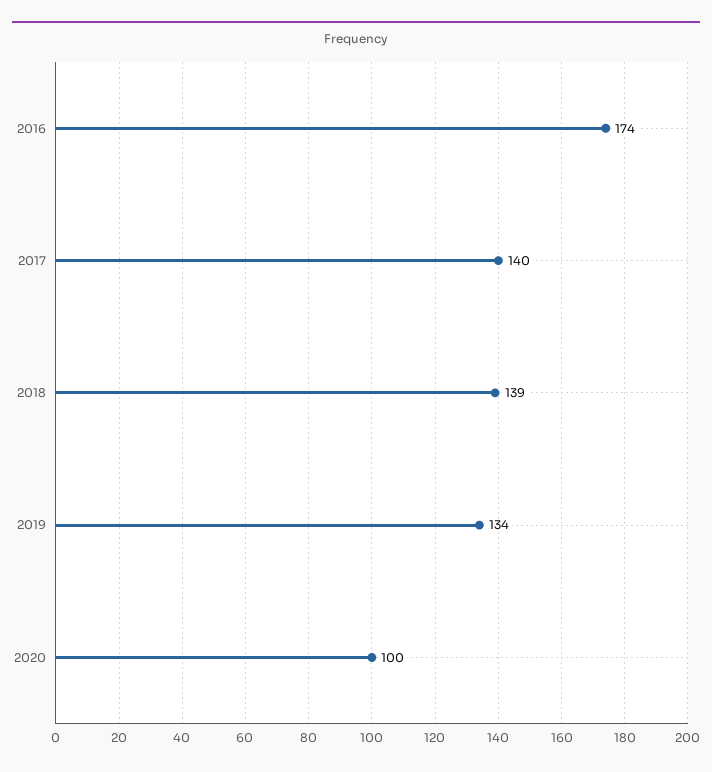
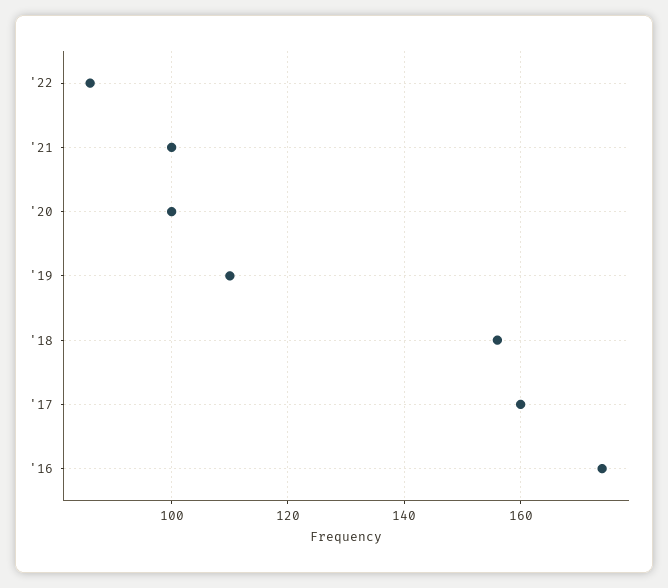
2017: 140 -> 160
2018: 139 -> 155
2019: 134 -> 110
'22: none -> 85
'21: none -> 100

